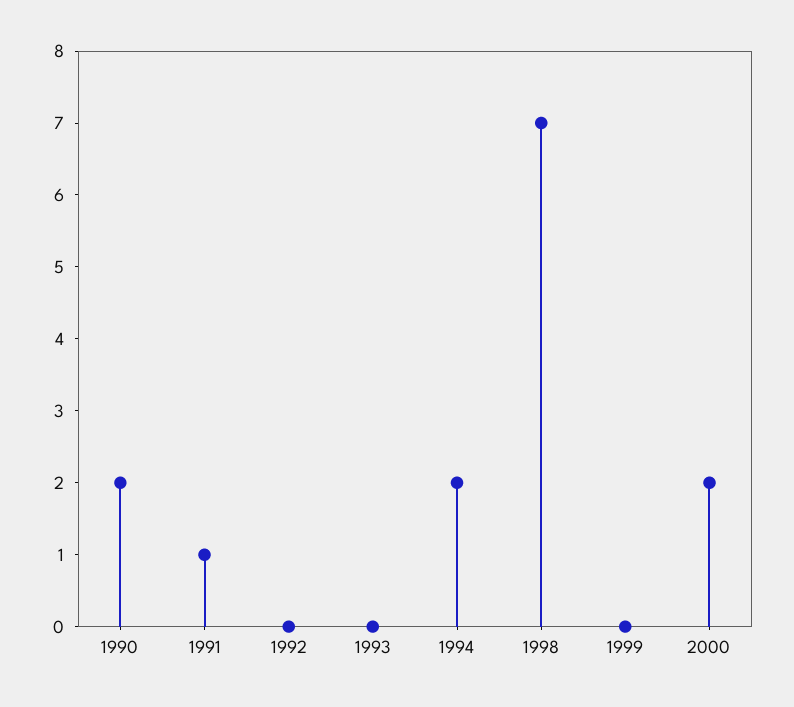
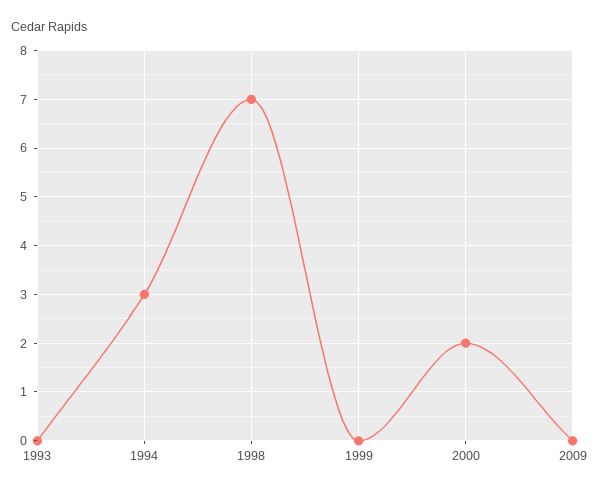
1990: 2 -> none
1991: 1 -> none
1992: 0 -> none
1994: 2 -> 3
2009: none -> 0

